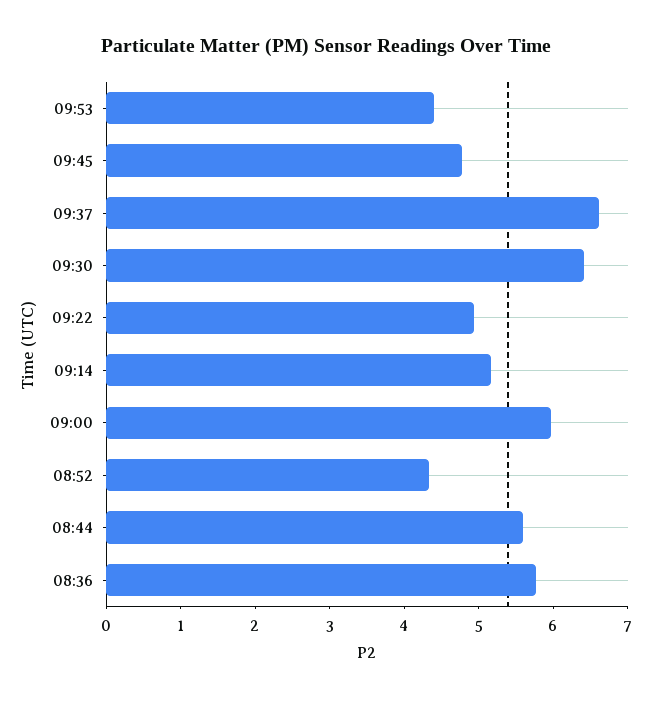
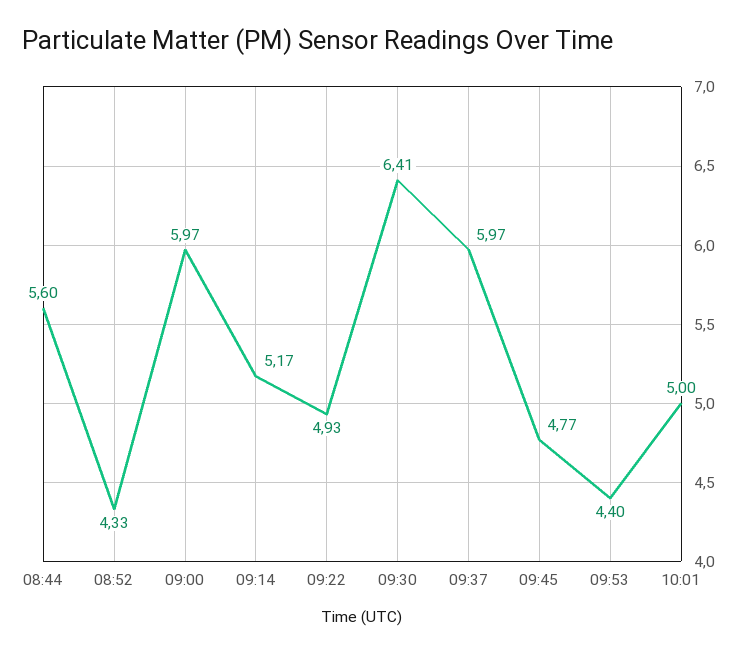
09:37: 6.6 -> 5.97
08:36: 5.8 -> none
10:01: none -> 5

